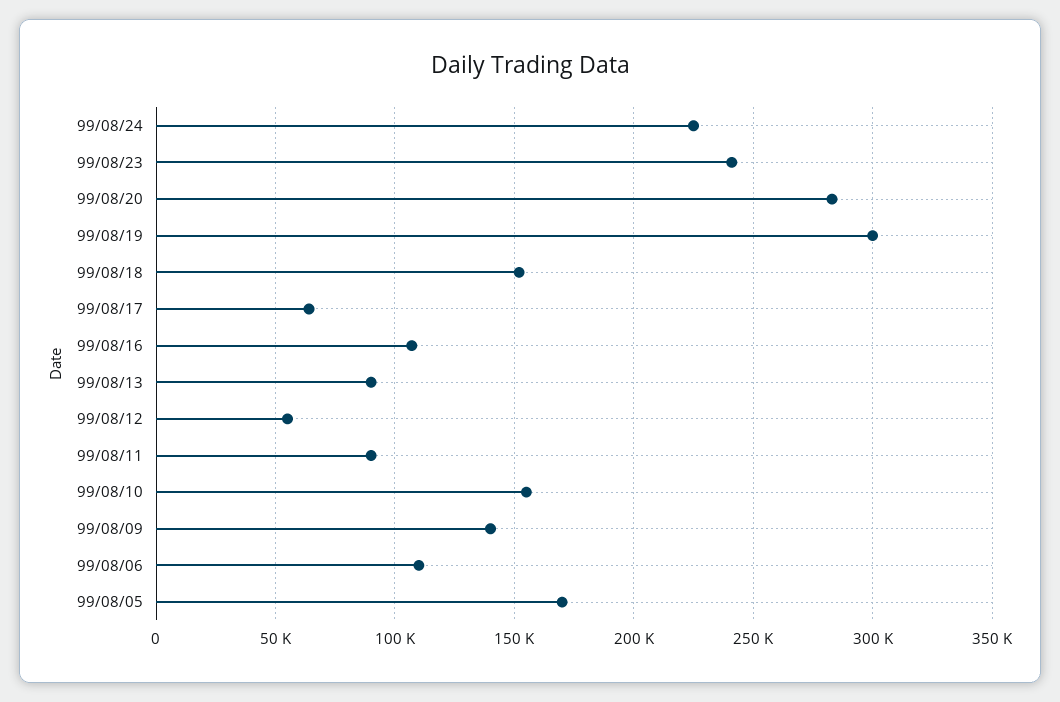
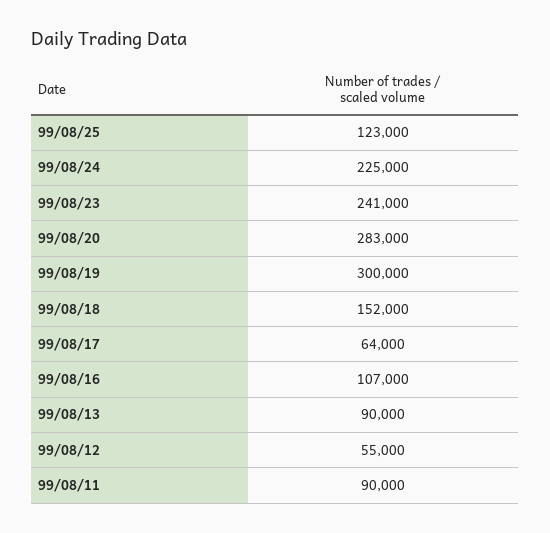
99/08/10: 155000 -> none
99/08/09: 140000 -> none
99/08/06: 110000 -> none
99/08/05: 170000 -> none
99/08/25: none -> 123000

